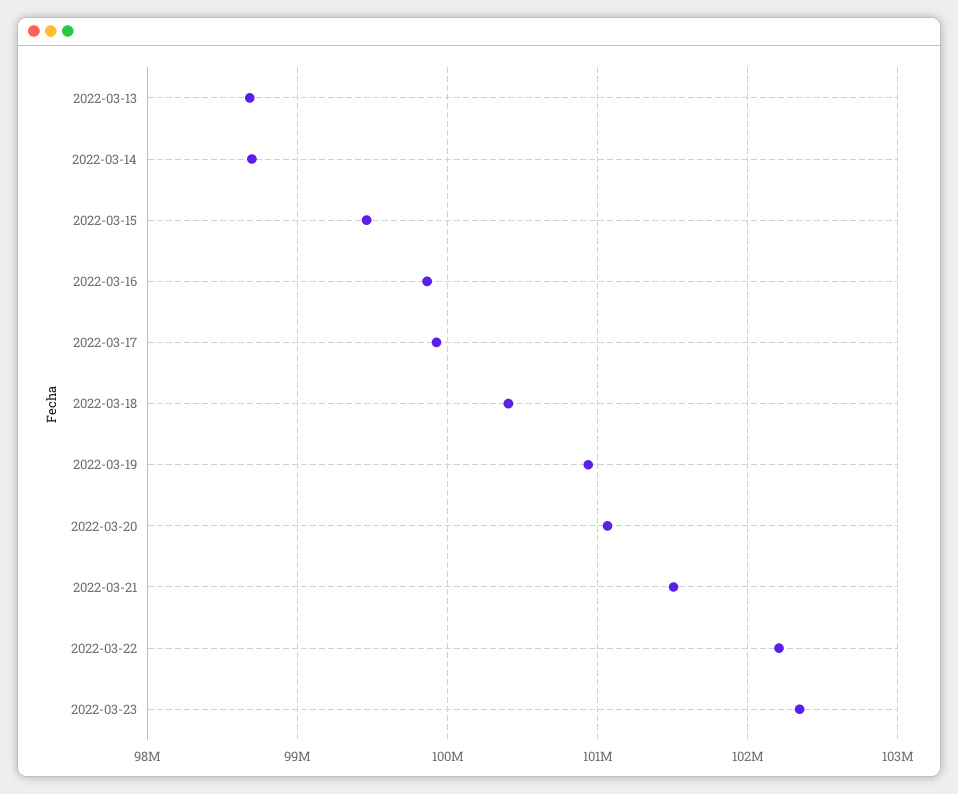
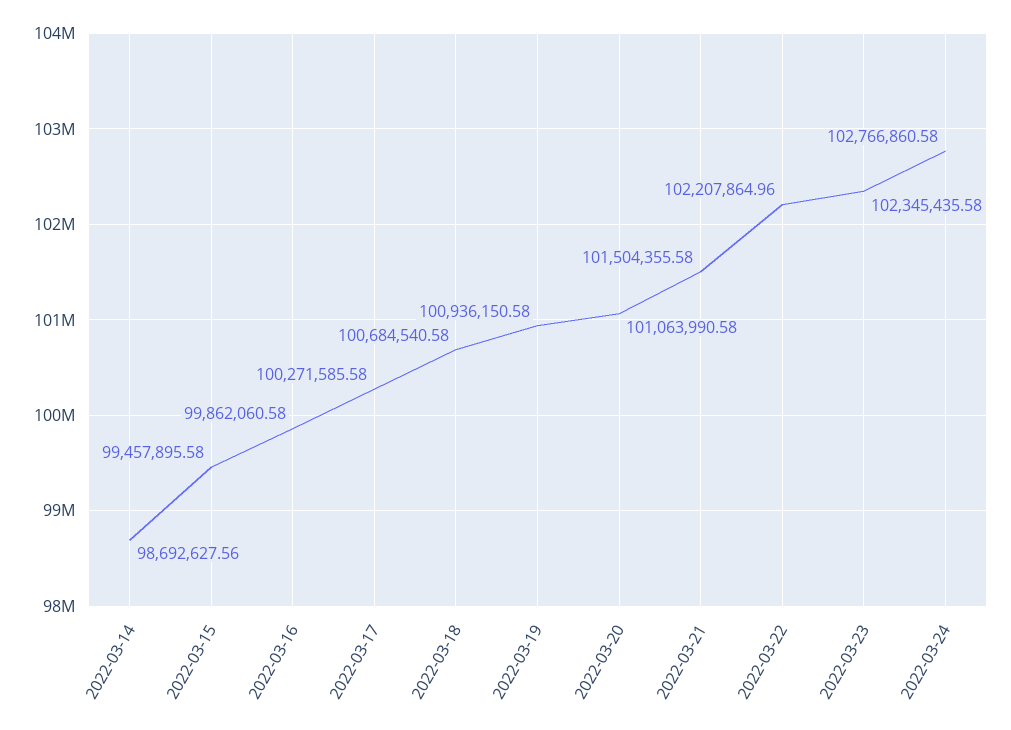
2022-03-13: 98700000 -> none
2022-03-17: 99900000 -> 100271585.58
2022-03-18: 100400000 -> 100684540.58
2022-03-24: none -> 102766860.58

